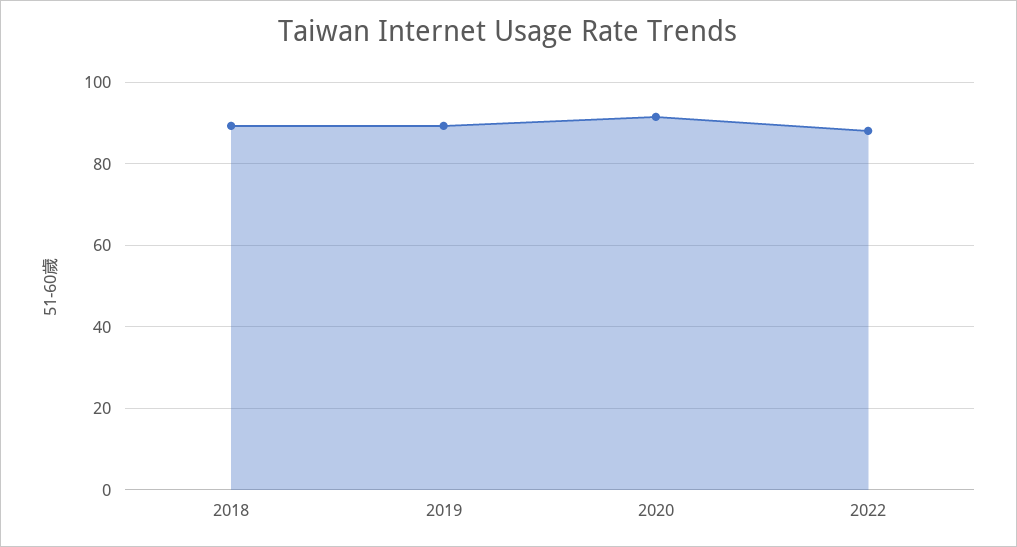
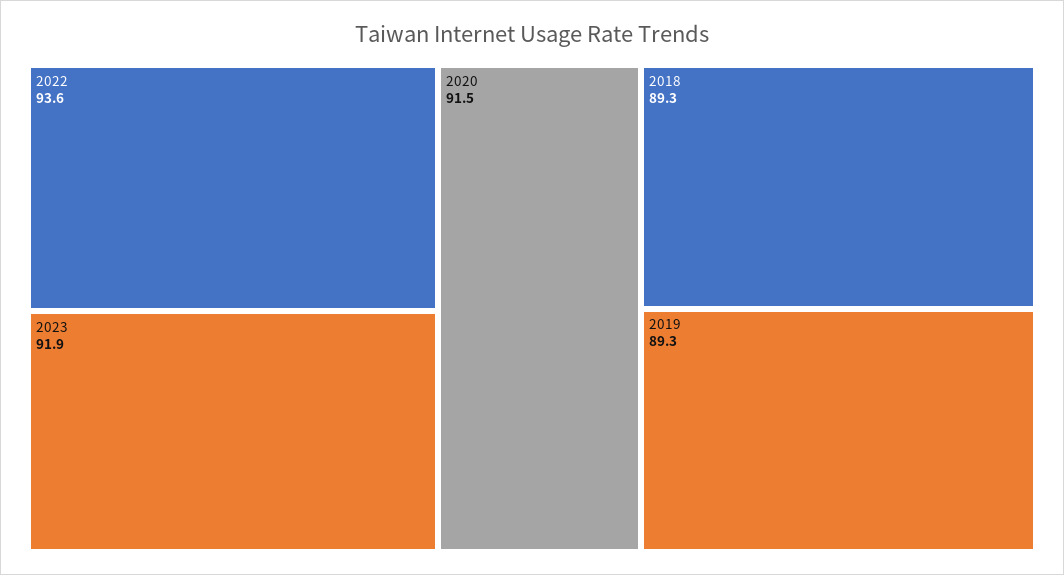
2022: 88 -> 93.6
2023: none -> 91.9

